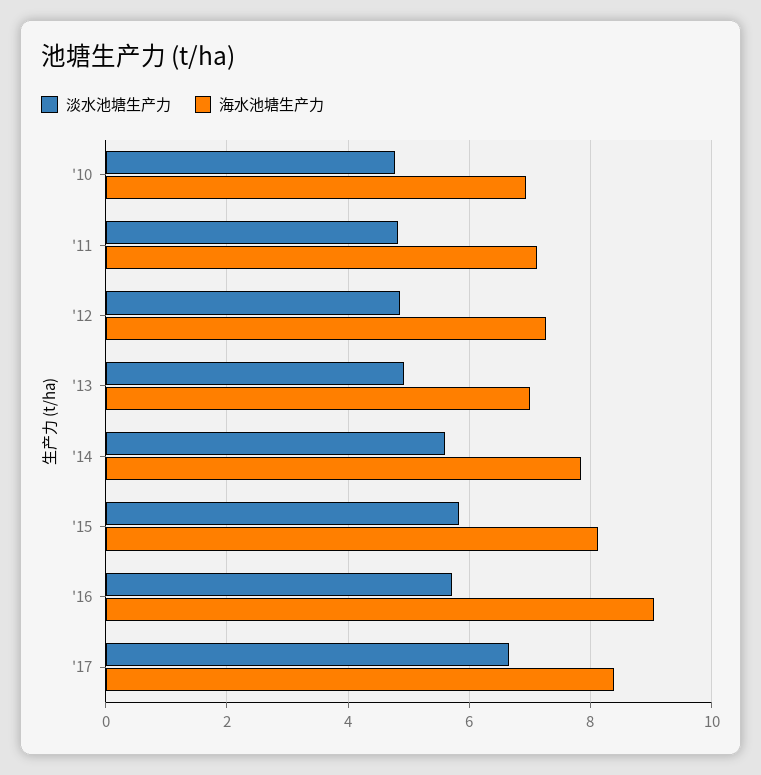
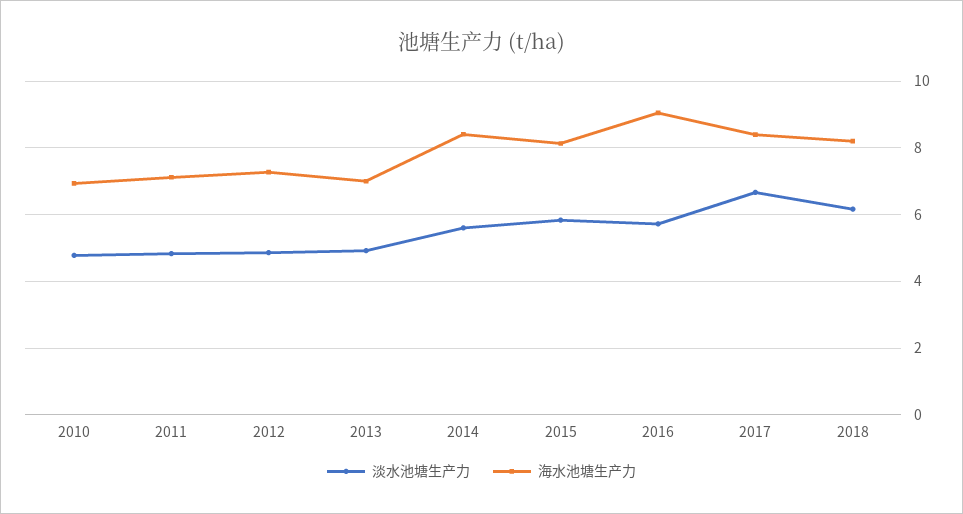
海水池塘生产力, '14: 7.8 -> 8.4
淡水池塘生产力, 2018: none -> 6.2
海水池塘生产力, 2018: none -> 8.2

